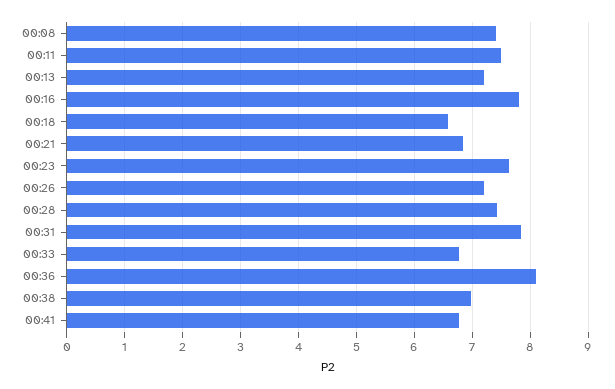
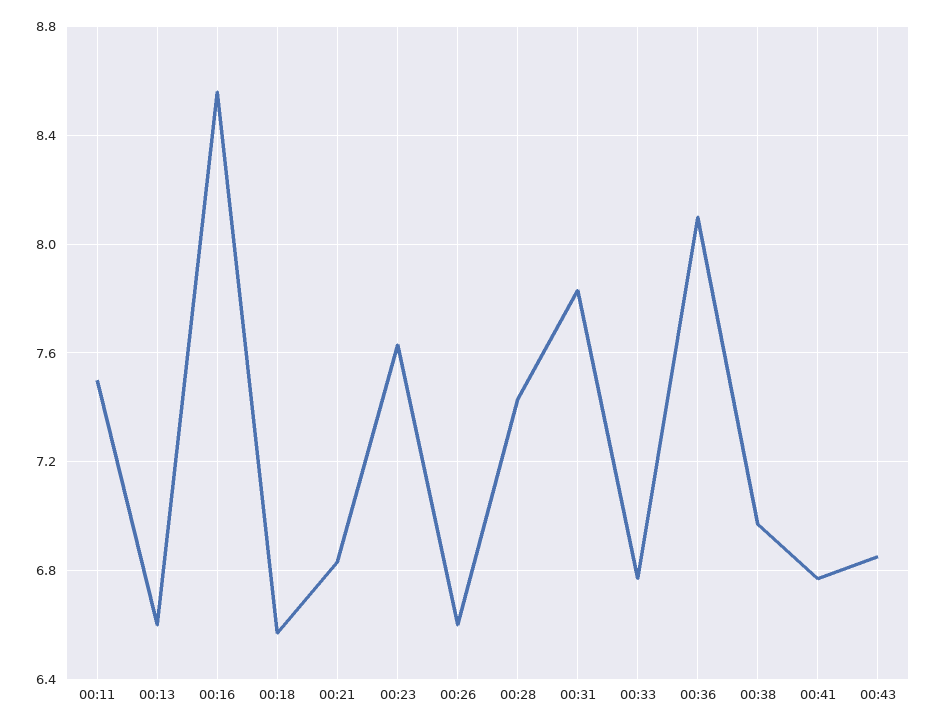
00:08: 7.4 -> none
00:13: 7.2 -> 6.6
00:16: 7.8 -> 8.55
00:26: 7.2 -> 6.6
00:43: none -> 6.85

